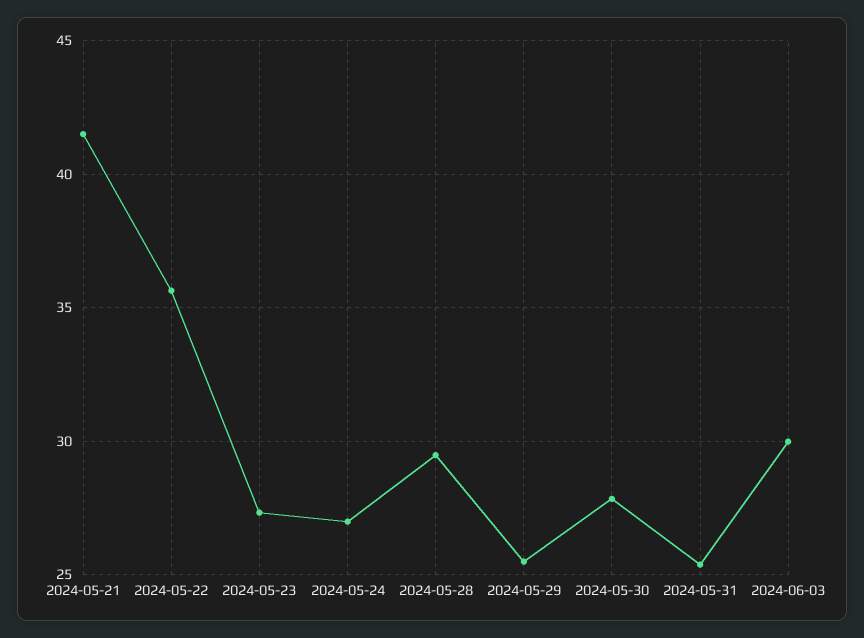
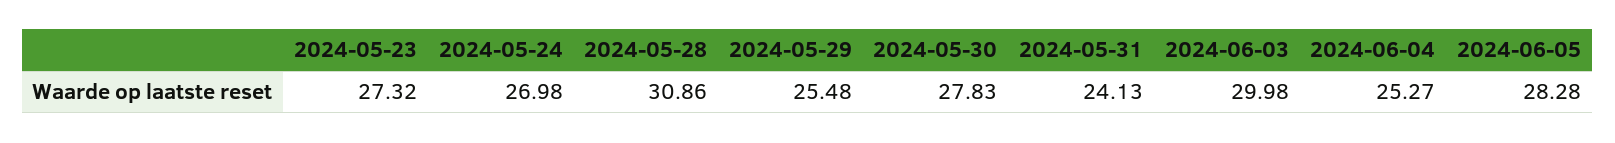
2024-05-21: 41.5 -> none
2024-05-22: 35.5 -> none
2024-05-28: 29.5 -> 30.86
2024-05-31: 25.5 -> 24.13
2024-06-04: none -> 25.27
2024-06-05: none -> 28.28

